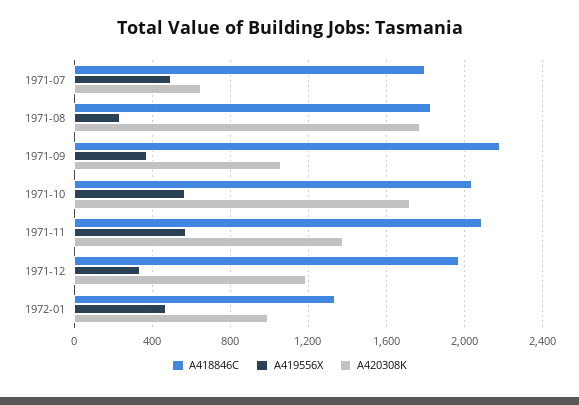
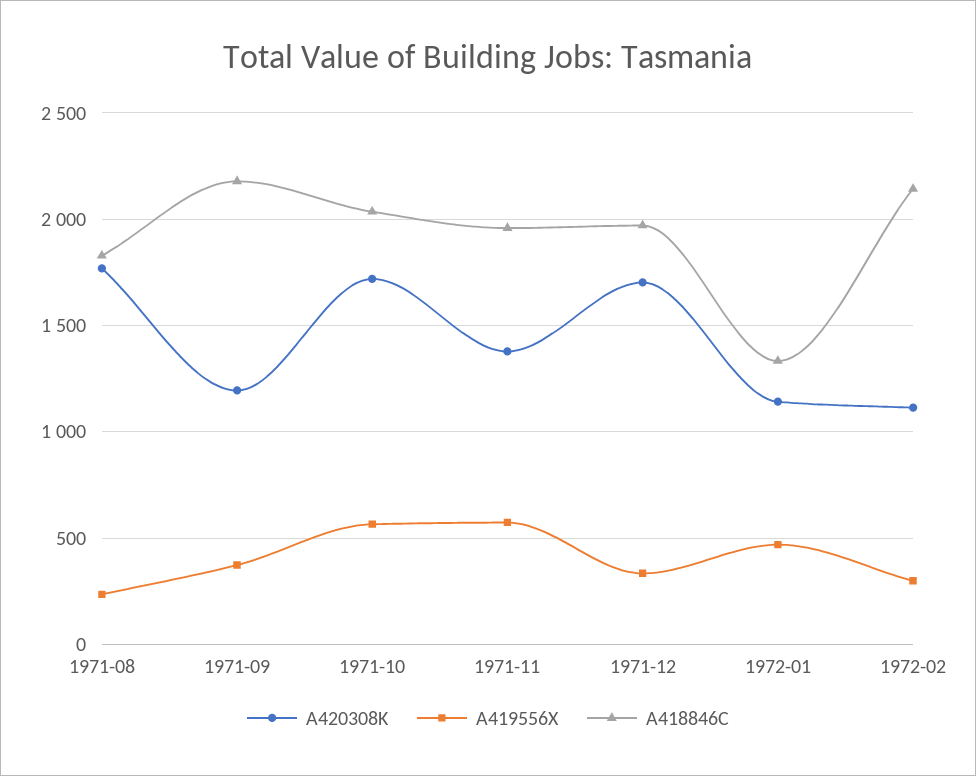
A418846C, 1971-07: 1800 -> none
A419556X, 1971-07: 500 -> none
A420308K, 1971-07: 650 -> none
A420308K, 1971-09: 1050 -> 1200
A418846C, 1971-11: 2100 -> 1950
A420308K, 1971-12: 1200 -> 1700
A420308K, 1972-01: 1000 -> 1150
A420308K, 1972-02: none -> 1100
A419556X, 1972-02: none -> 300
A418846C, 1972-02: none -> 2150

